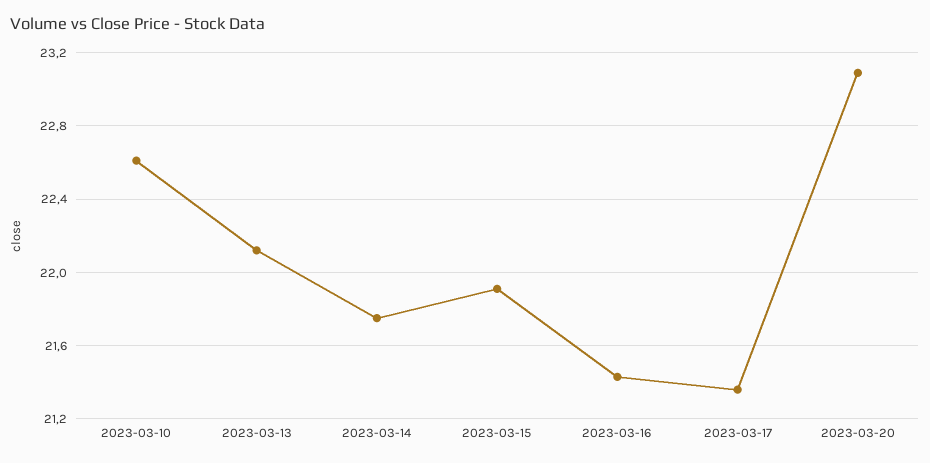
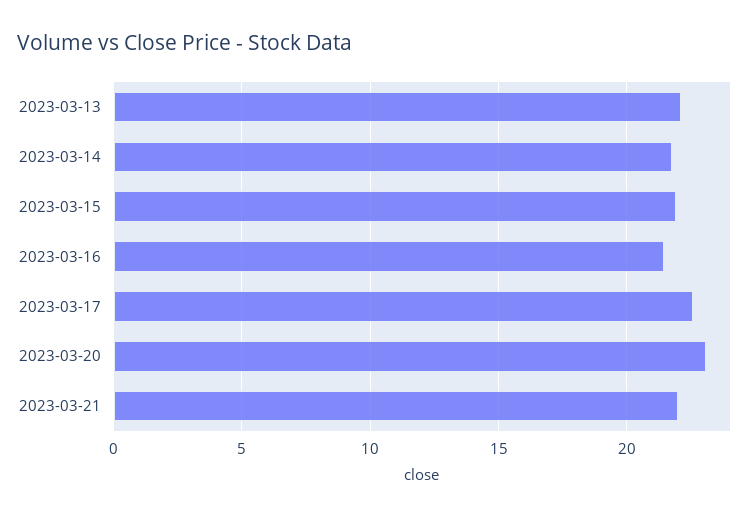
2023-03-10: 22.6 -> none
2023-03-17: 21.35 -> 22.5
2023-03-21: none -> 22

